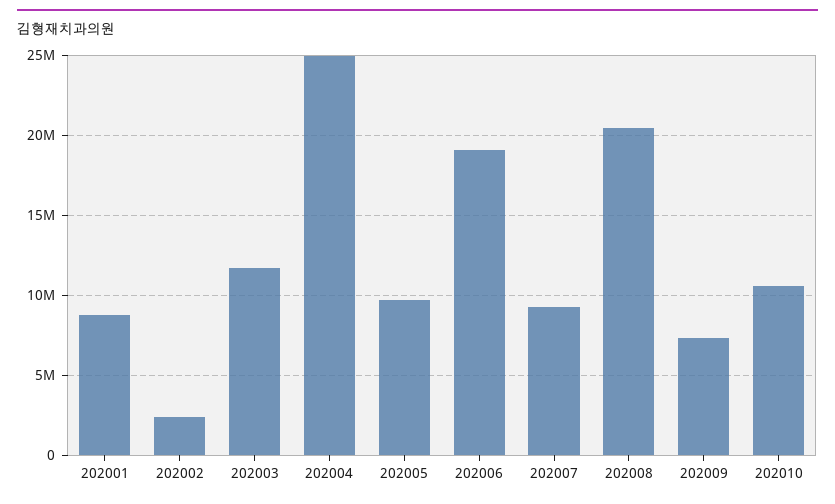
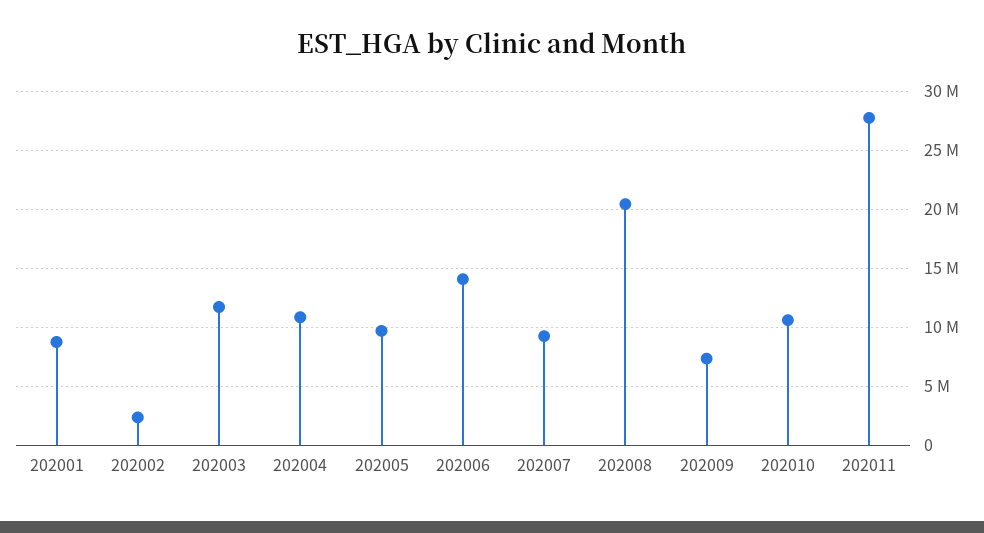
202004: 25000000 -> 11000000
202006: 19000000 -> 14000000
202011: none -> 28000000

